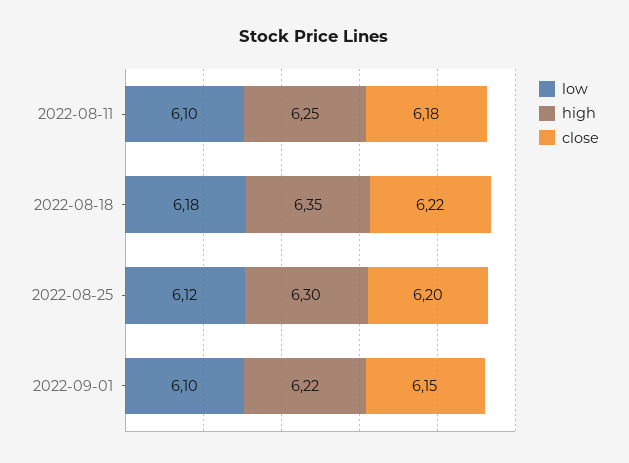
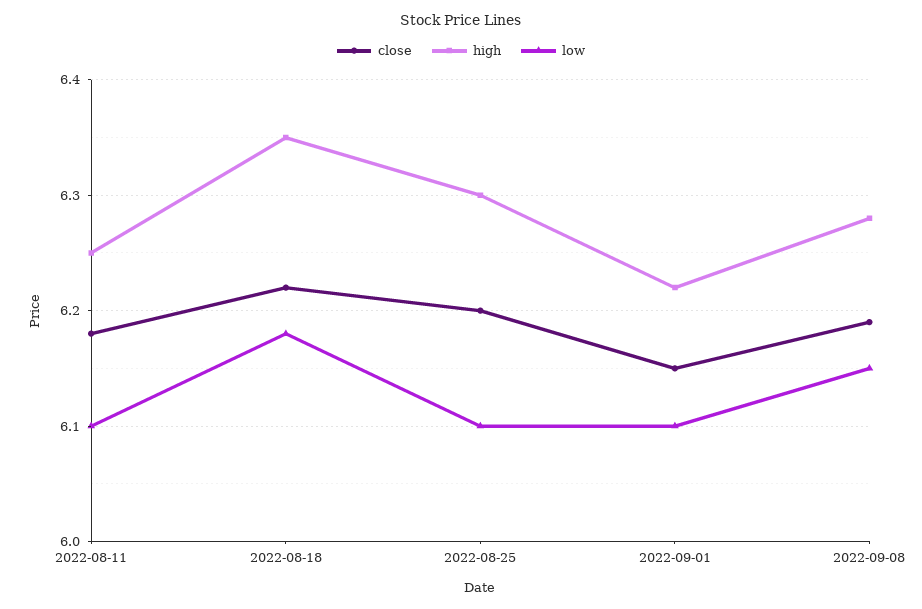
low, 2022-08-25: 6.12 -> 6.1
close, 2022-09-08: none -> 6.19
high, 2022-09-08: none -> 6.28
low, 2022-09-08: none -> 6.15

